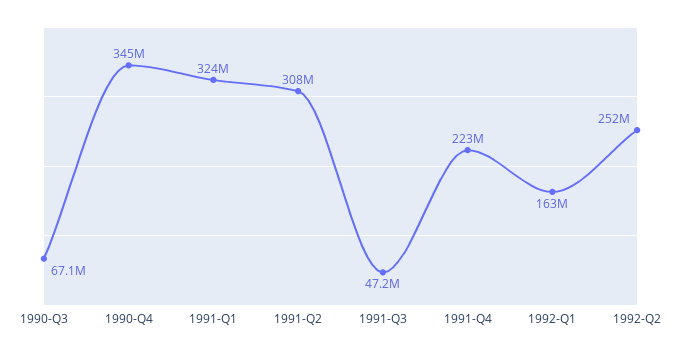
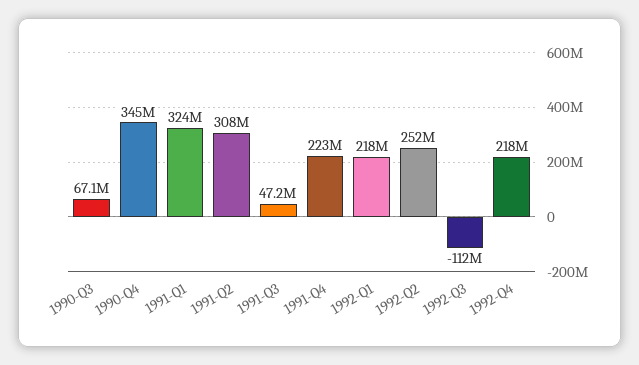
1992-Q1: 163000000 -> 218000000
1992-Q3: none -> -112000000
1992-Q4: none -> 218000000

